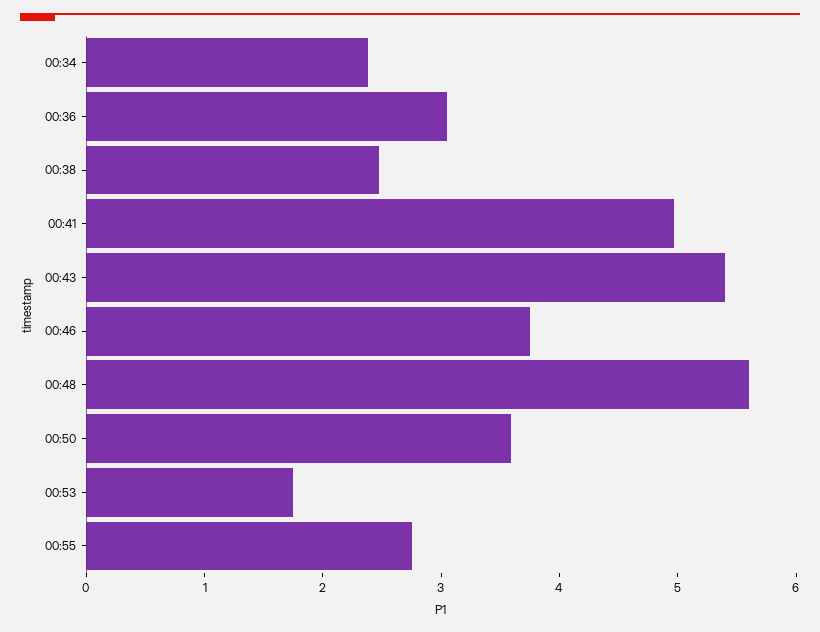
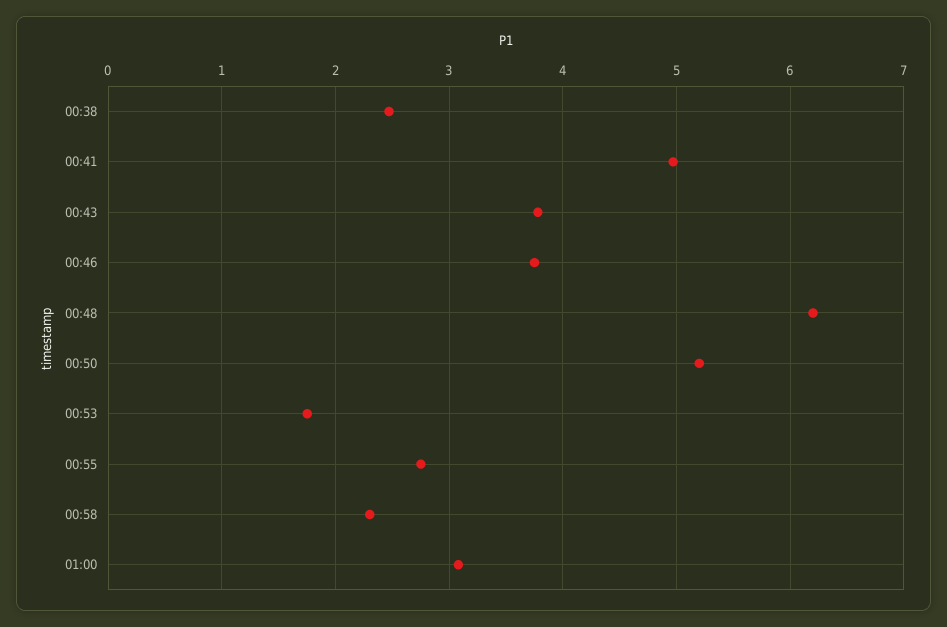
00:34: 2.4 -> none
00:36: 3 -> none
00:43: 5.4 -> 3.8
00:48: 5.6 -> 6.2
00:50: 3.6 -> 5.2
00:58: none -> 2.3
01:00: none -> 3.1

